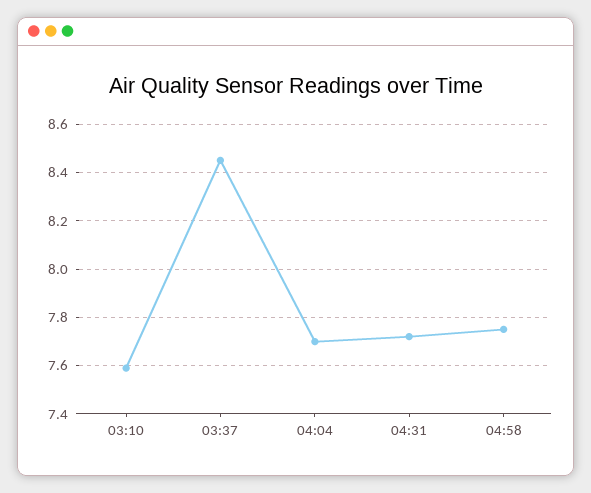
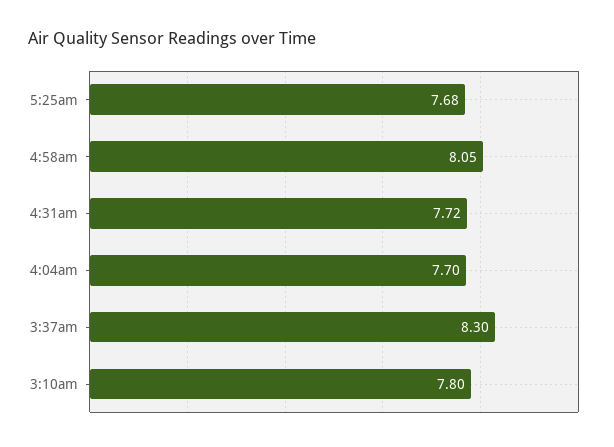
03:10: 7.6 -> 7.8
03:37: 8.45 -> 8.3
04:58: 7.75 -> 8.05
5:25am: none -> 7.68

